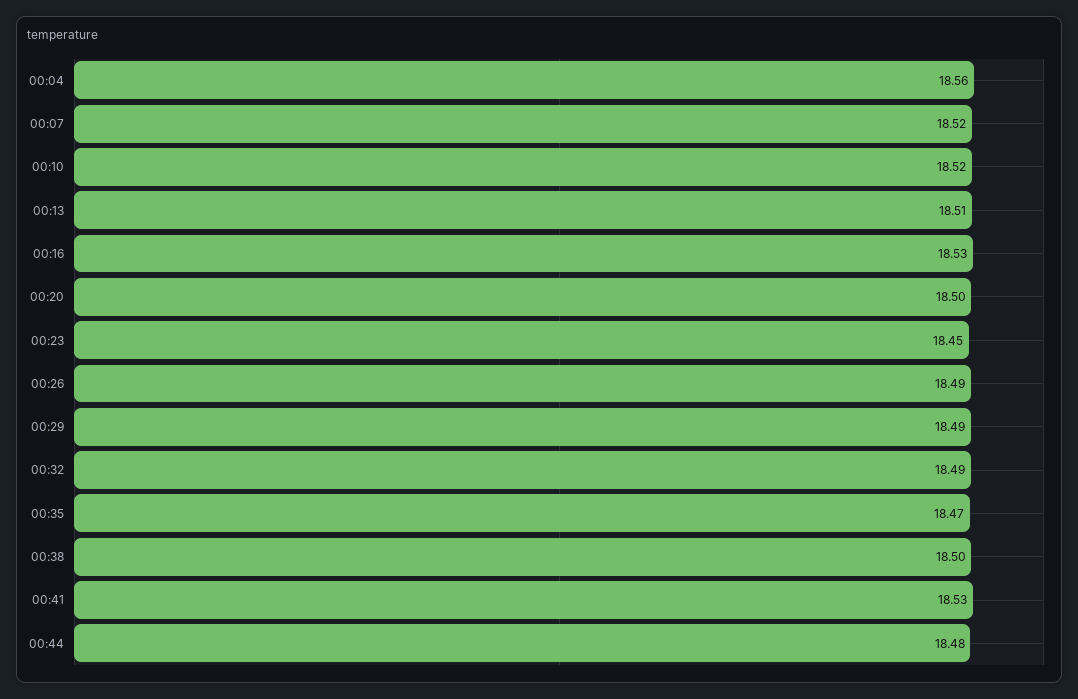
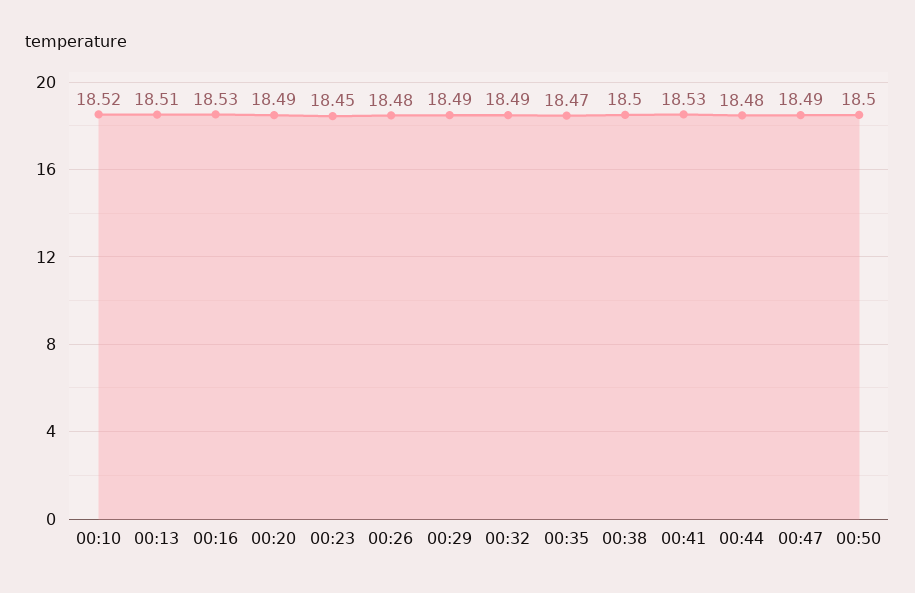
00:04: 18.56 -> none
00:07: 18.52 -> none
00:20: 18.5 -> 18.49
00:26: 18.49 -> 18.48
00:47: none -> 18.49
00:50: none -> 18.5

